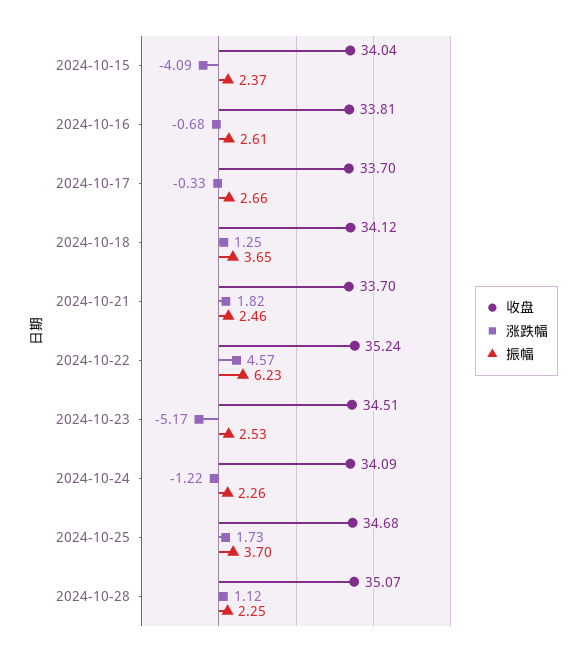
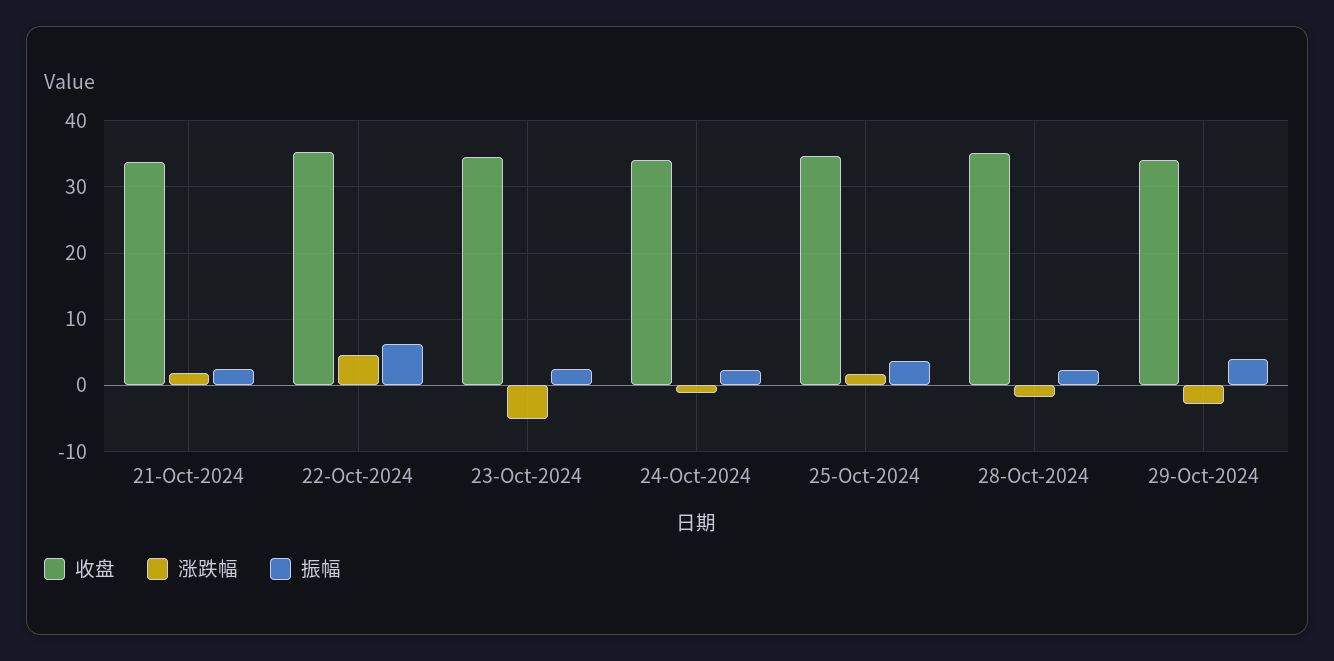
收盘, 2024-10-15: 34.04 -> none
涨跌幅, 2024-10-15: -4.09 -> none
振幅, 2024-10-15: 2.37 -> none
收盘, 2024-10-16: 33.81 -> none
涨跌幅, 2024-10-16: -0.68 -> none
振幅, 2024-10-16: 2.61 -> none
收盘, 2024-10-17: 33.7 -> none
涨跌幅, 2024-10-17: -0.33 -> none
振幅, 2024-10-17: 2.66 -> none
收盘, 2024-10-18: 34.12 -> none
涨跌幅, 2024-10-18: 1.25 -> none
振幅, 2024-10-18: 3.65 -> none
涨跌幅, 2024-10-28: 1.12 -> -2
收盘, 29-Oct-2024: none -> 34
涨跌幅, 29-Oct-2024: none -> -3
振幅, 29-Oct-2024: none -> 4

